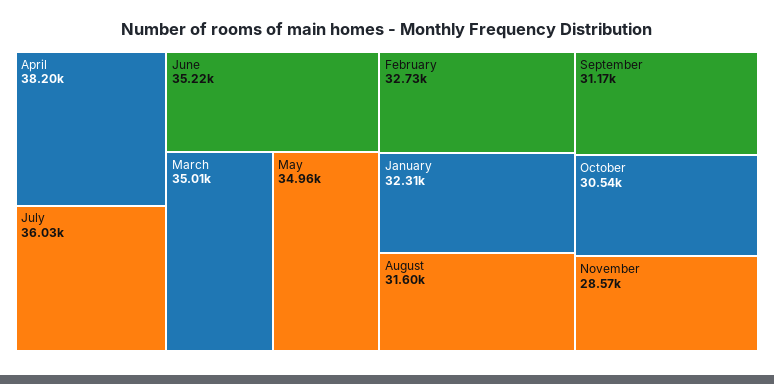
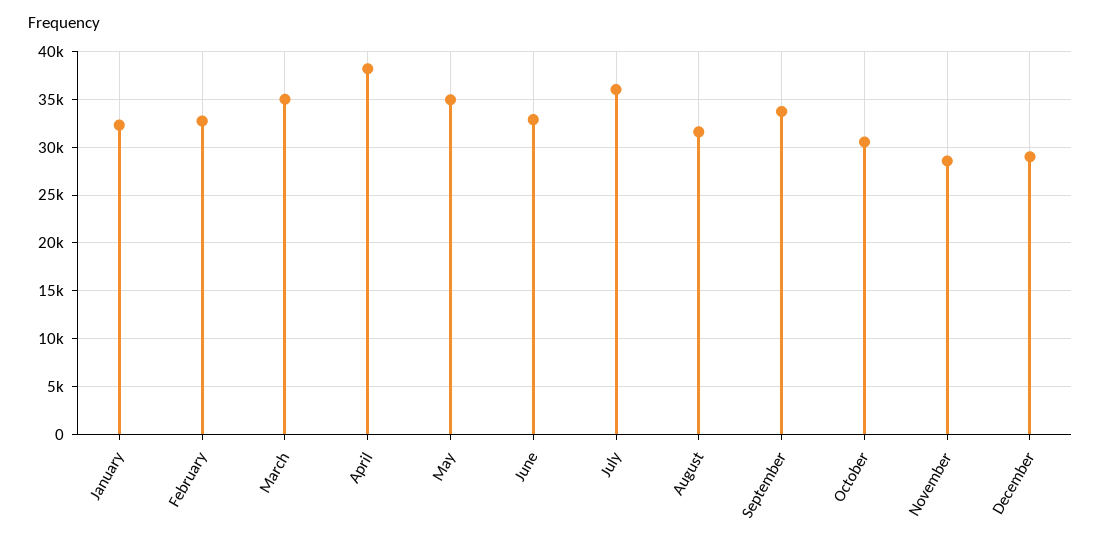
June: 35220 -> 33000
September: 31170 -> 34000
December: none -> 29000

